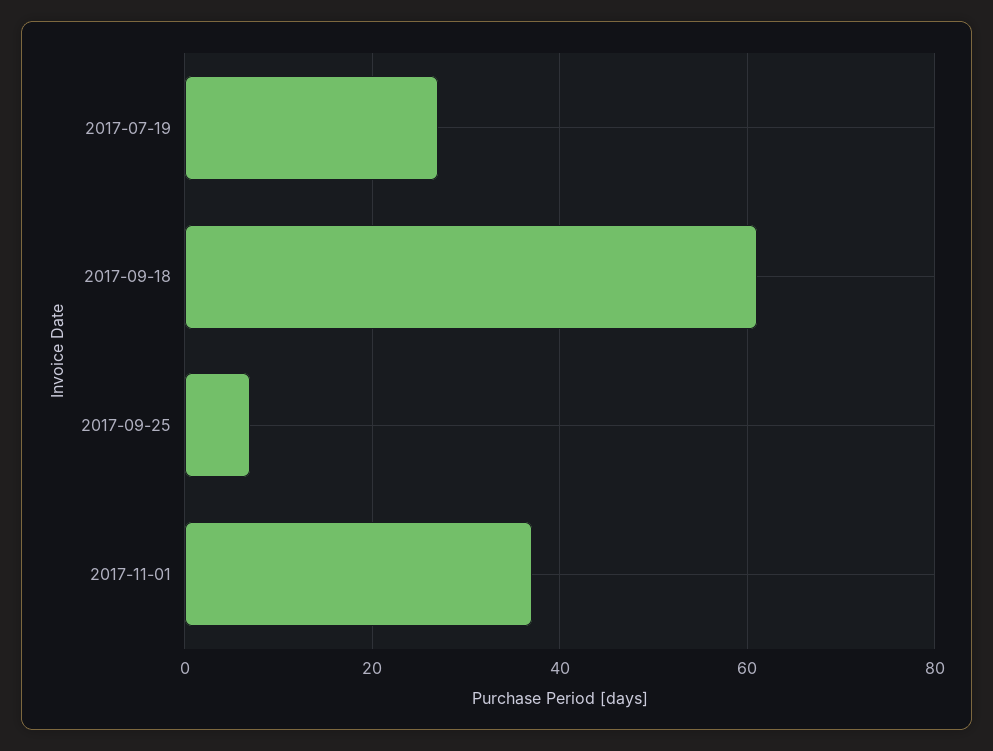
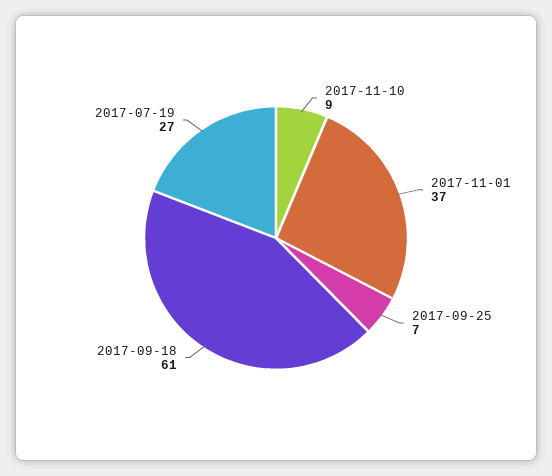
2017-11-10: none -> 9

